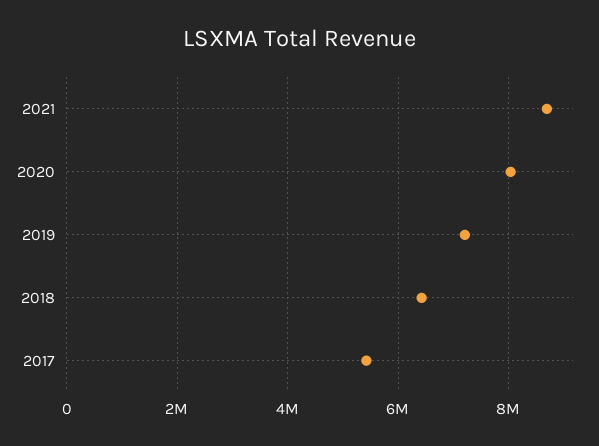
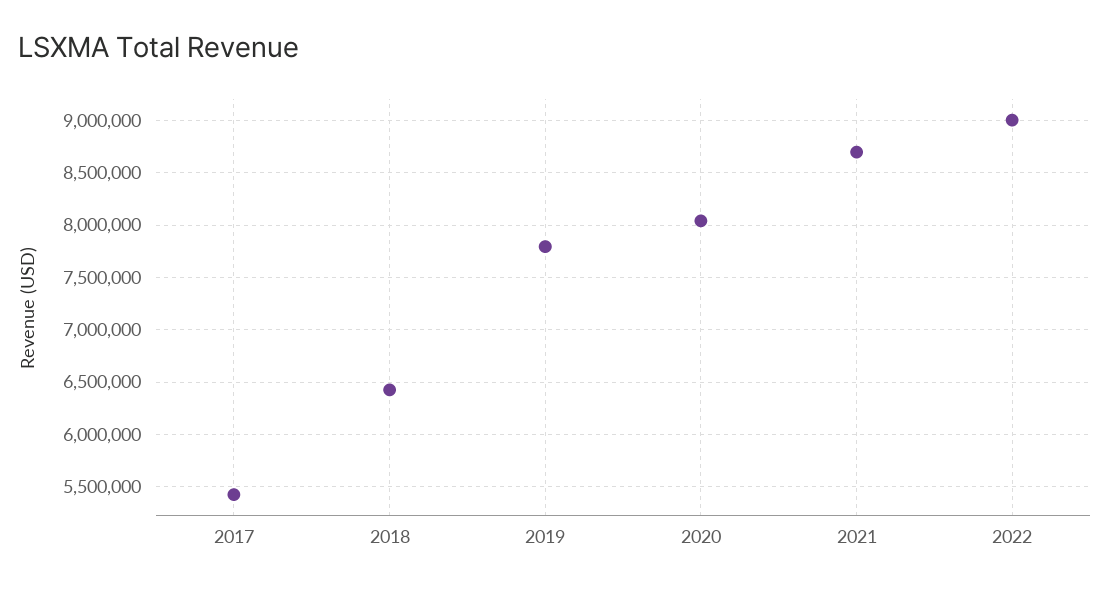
2019: 7200000 -> 7800000
2022: none -> 9000000

